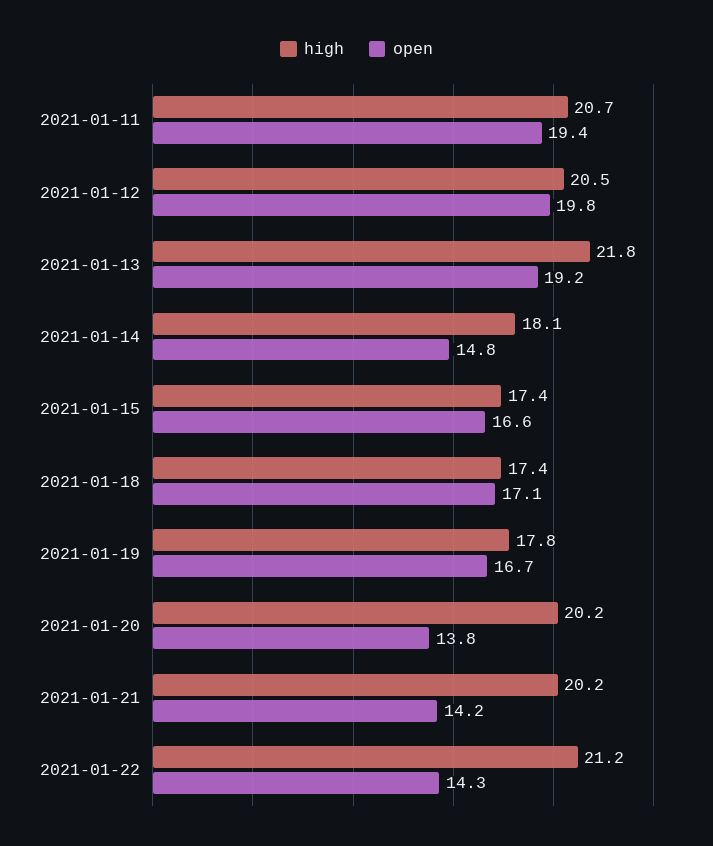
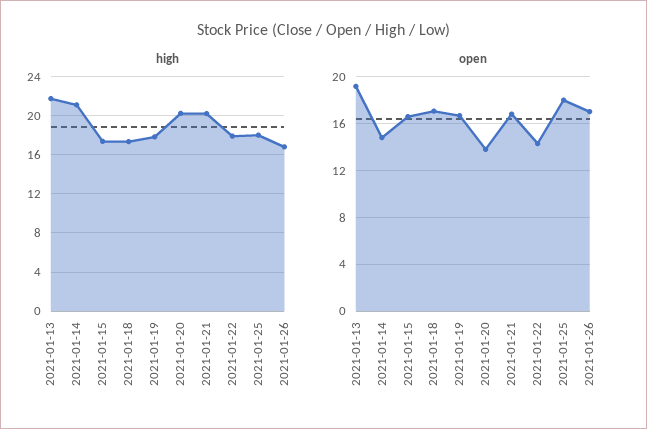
high, 2021-01-11: 20.7 -> none
open, 2021-01-11: 19.4 -> none
high, 2021-01-12: 20.5 -> none
open, 2021-01-12: 19.8 -> none
high, 2021-01-14: 18.1 -> 21
open, 2021-01-21: 14.2 -> 17
high, 2021-01-22: 21.2 -> 18
high, 2021-01-25: none -> 18
high, 2021-01-26: none -> 17
open, 2021-01-25: none -> 18
open, 2021-01-26: none -> 17

